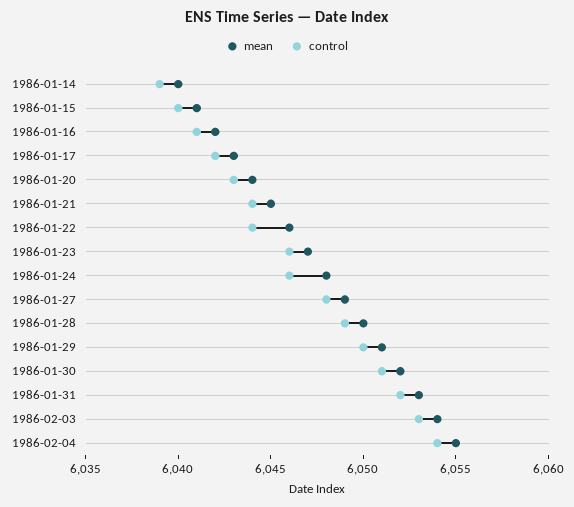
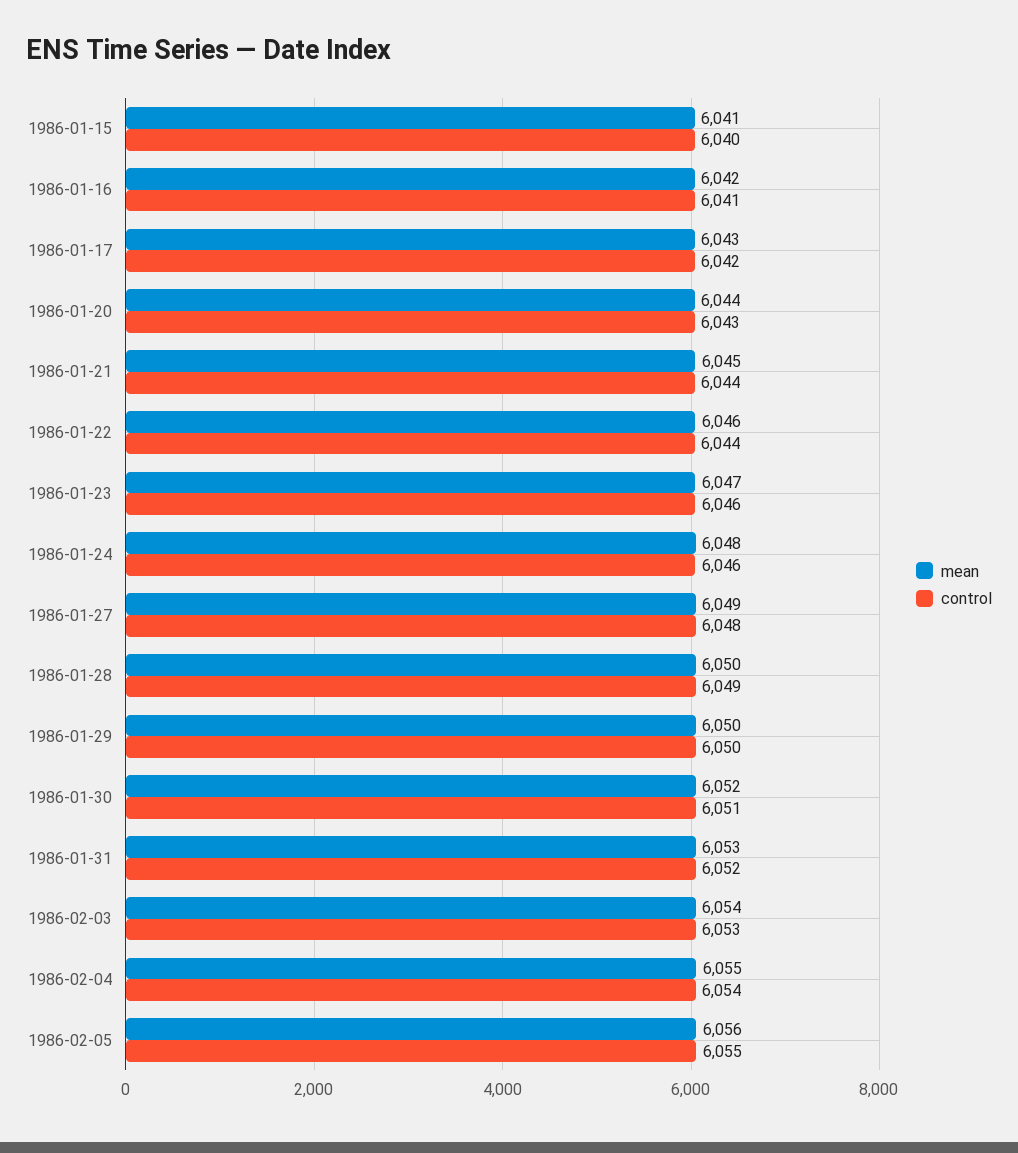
mean, 1986-01-14: 6040 -> none
control, 1986-01-14: 6039 -> none
mean, 1986-01-29: 6051 -> 6050
mean, 1986-02-05: none -> 6056
control, 1986-02-05: none -> 6055

